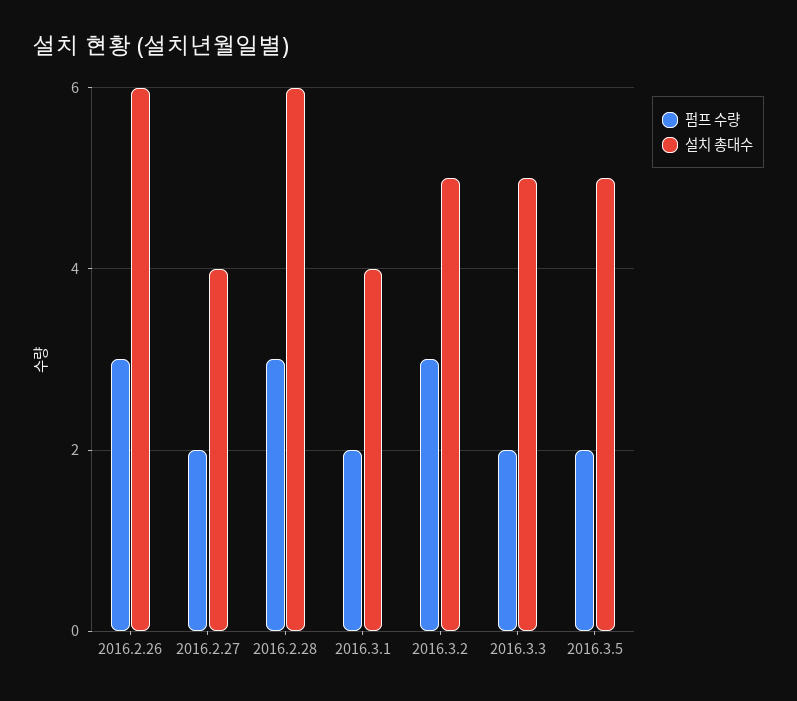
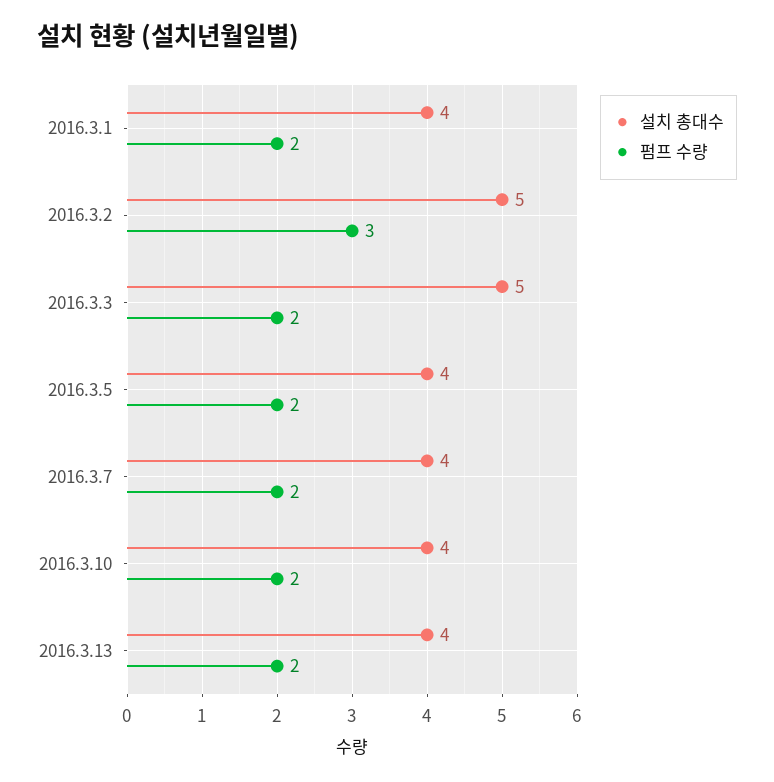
펌프 수량, 2016.2.26: 3 -> none
설치 총대수, 2016.2.26: 6 -> none
펌프 수량, 2016.2.27: 2 -> none
설치 총대수, 2016.2.27: 4 -> none
펌프 수량, 2016.2.28: 3 -> none
설치 총대수, 2016.2.28: 6 -> none
설치 총대수, 2016.3.5: 5 -> 4
설치 총대수, 2016.3.7: none -> 4
펌프 수량, 2016.3.7: none -> 2
설치 총대수, 2016.3.10: none -> 4
펌프 수량, 2016.3.10: none -> 2
설치 총대수, 2016.3.13: none -> 4
펌프 수량, 2016.3.13: none -> 2

